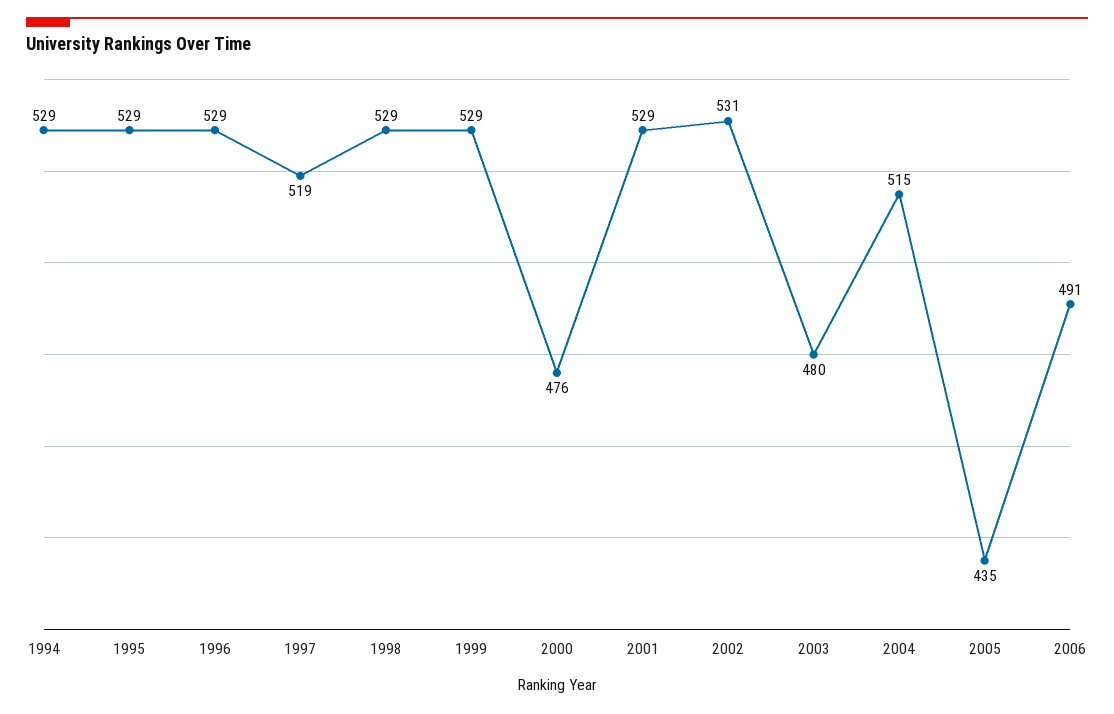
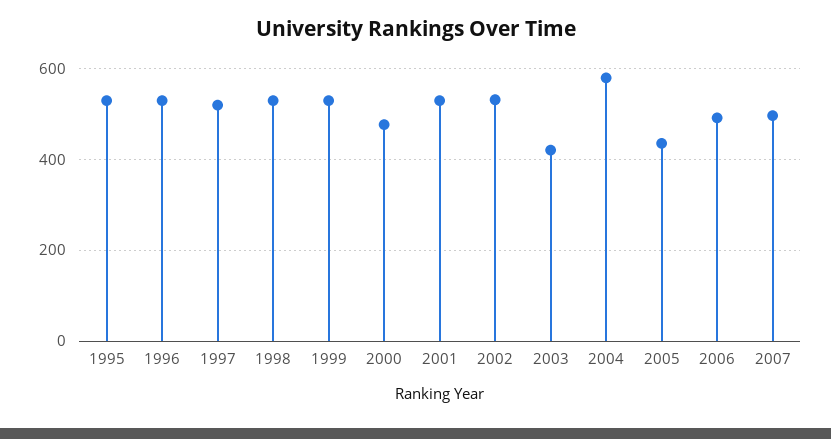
1994: 529 -> none
2003: 480 -> 420
2004: 515 -> 580
2007: none -> 500

